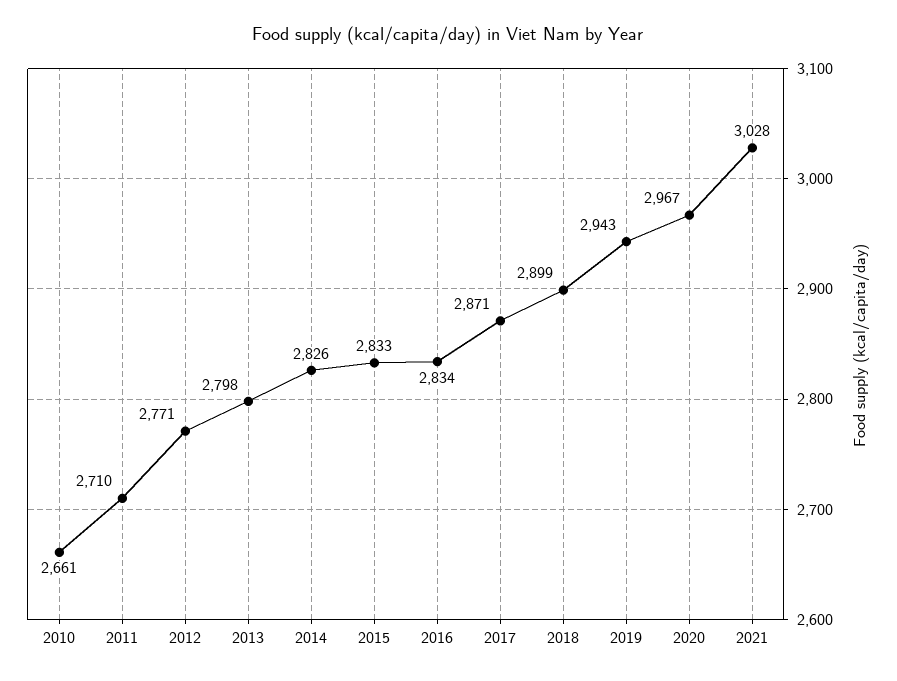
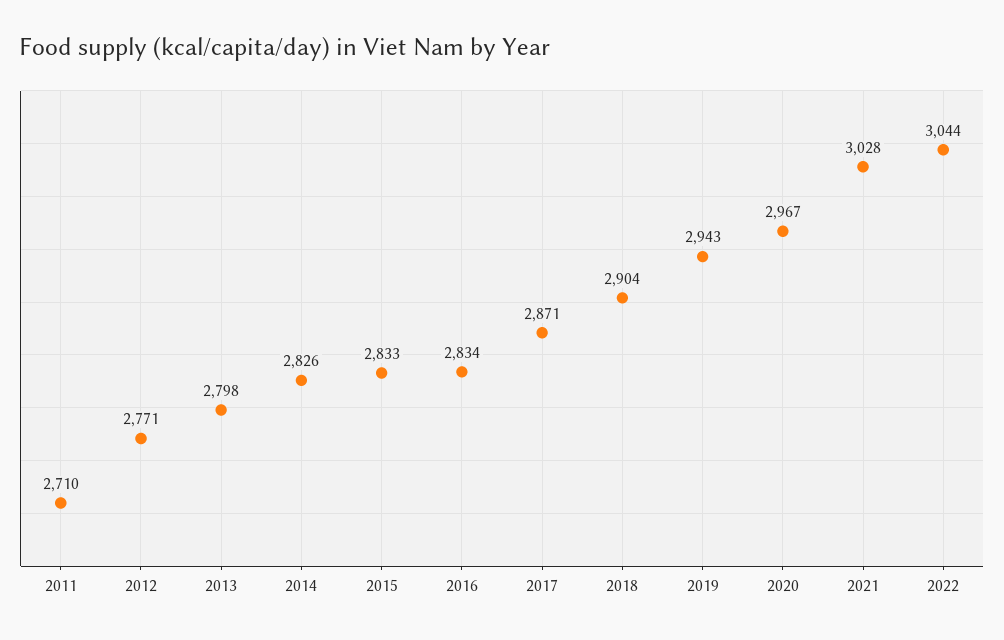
2010: 2661 -> none
2018: 2899 -> 2904
2022: none -> 3044

